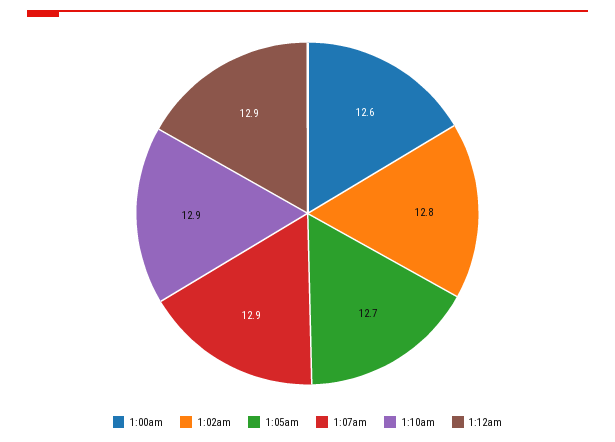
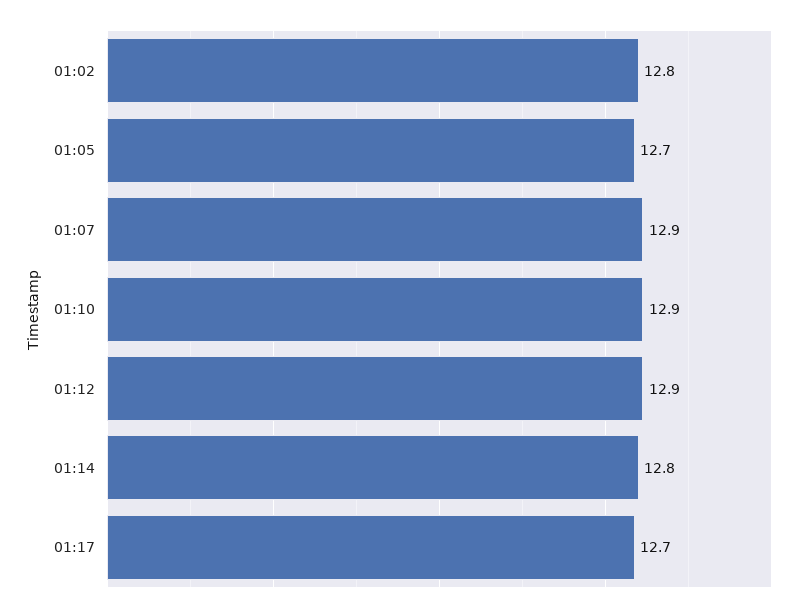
1:00am: 12.6 -> none
01:14: none -> 12.8
01:17: none -> 12.7

